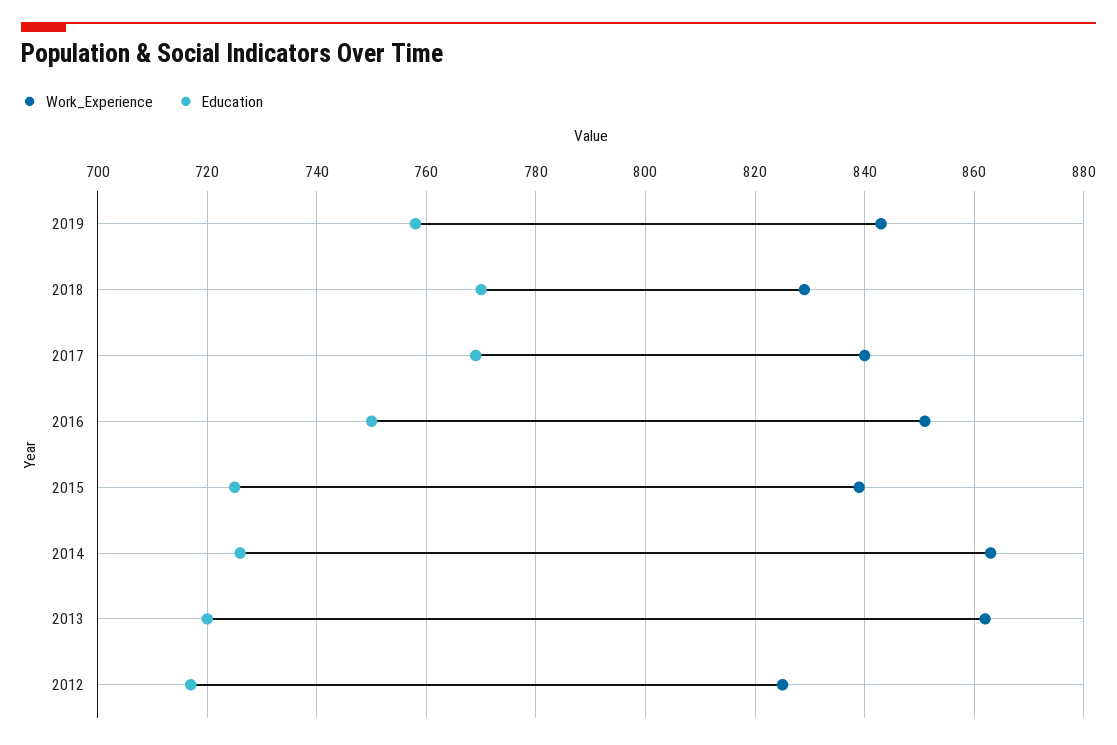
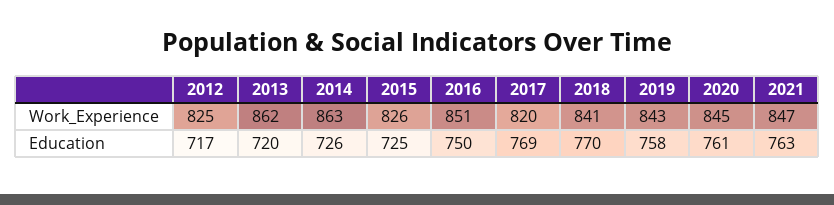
Work_Experience, 2018: 830 -> 841
Work_Experience, 2017: 840 -> 820
Work_Experience, 2015: 840 -> 826
Work_Experience, 2020: none -> 845
Work_Experience, 2021: none -> 847
Education, 2020: none -> 761
Education, 2021: none -> 763

